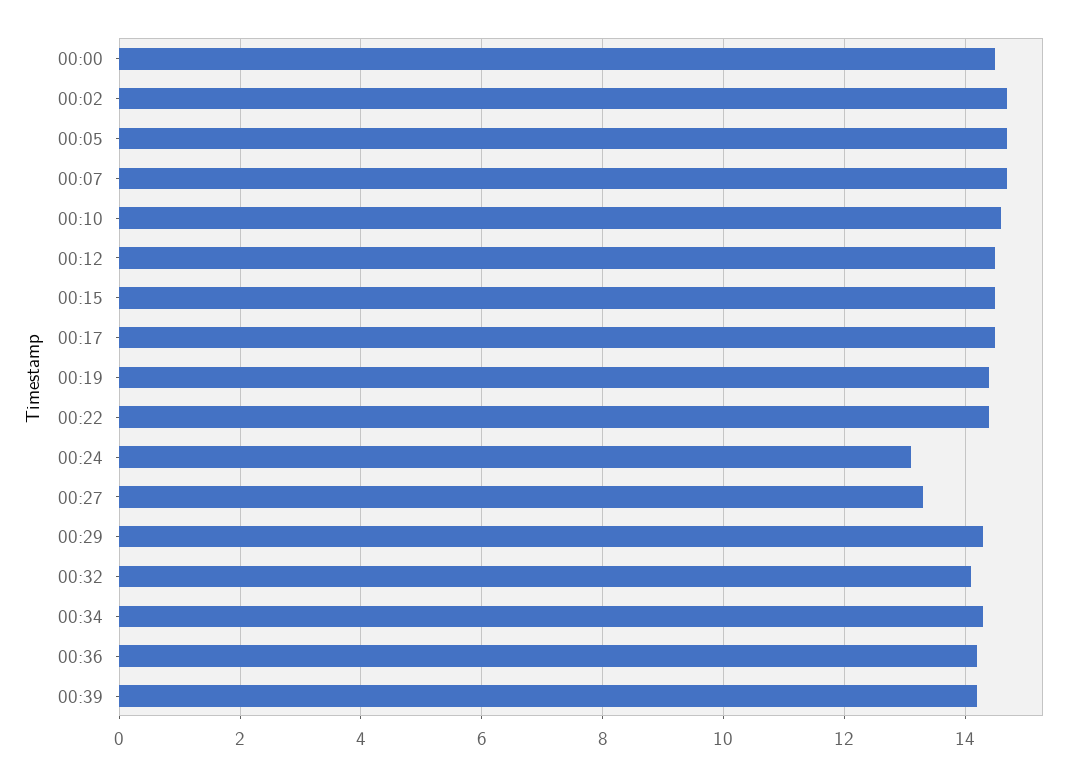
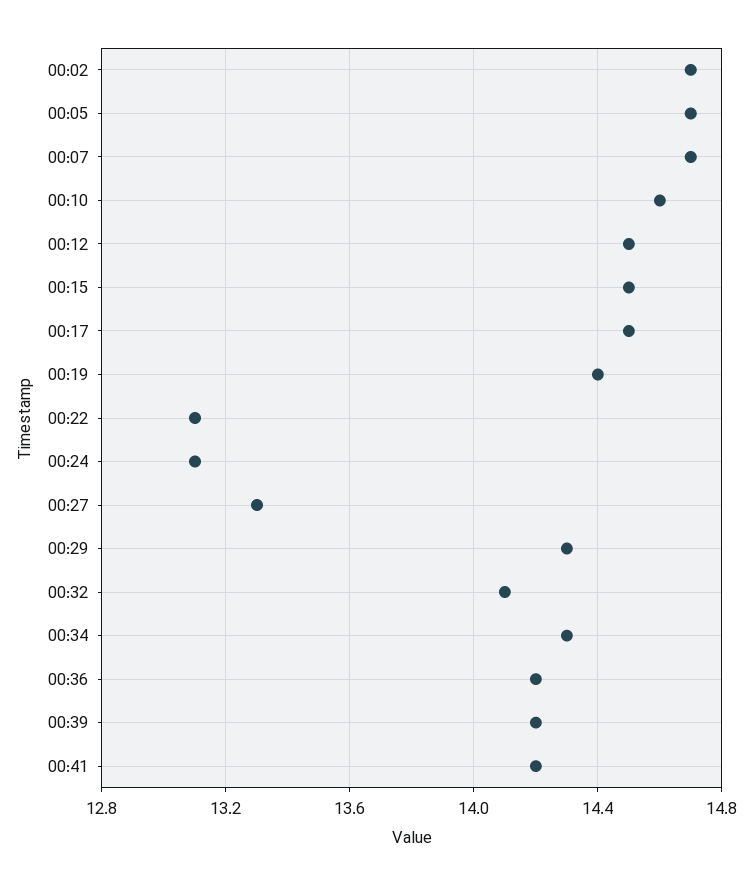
00:00: 14.5 -> none
00:22: 14.5 -> 13.1
00:41: none -> 14.2

